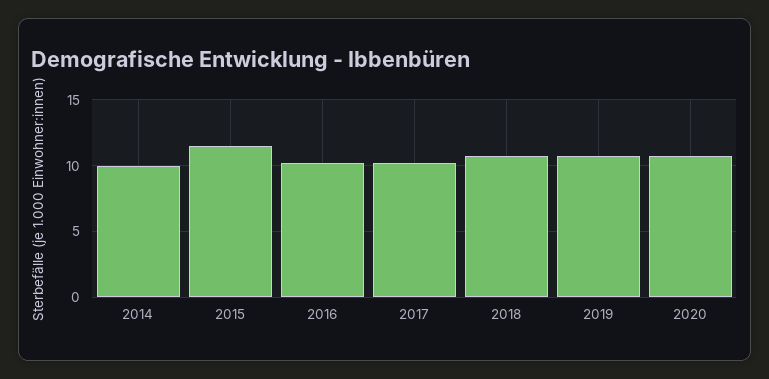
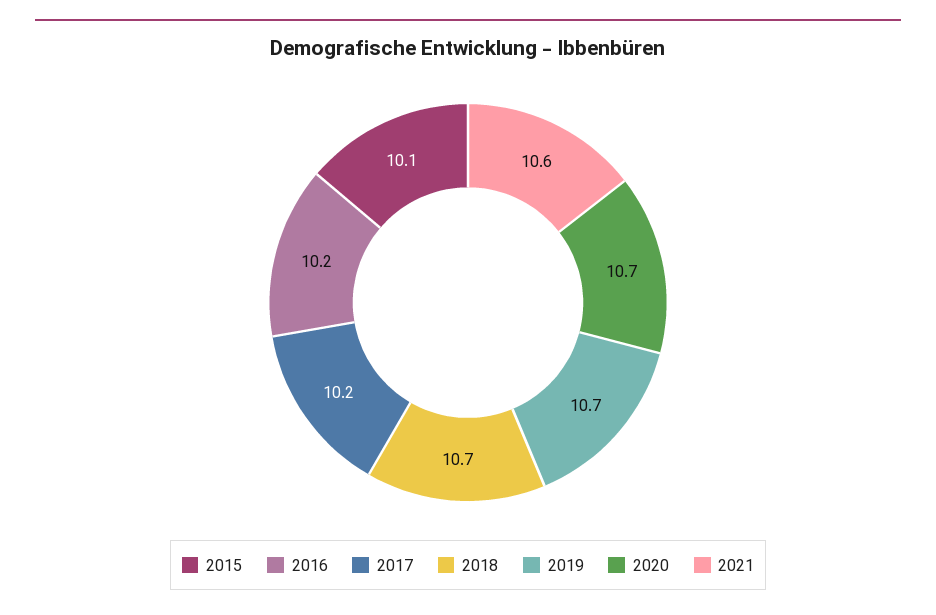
2014: 10 -> none
2015: 11.5 -> 10.1
2021: none -> 10.6

